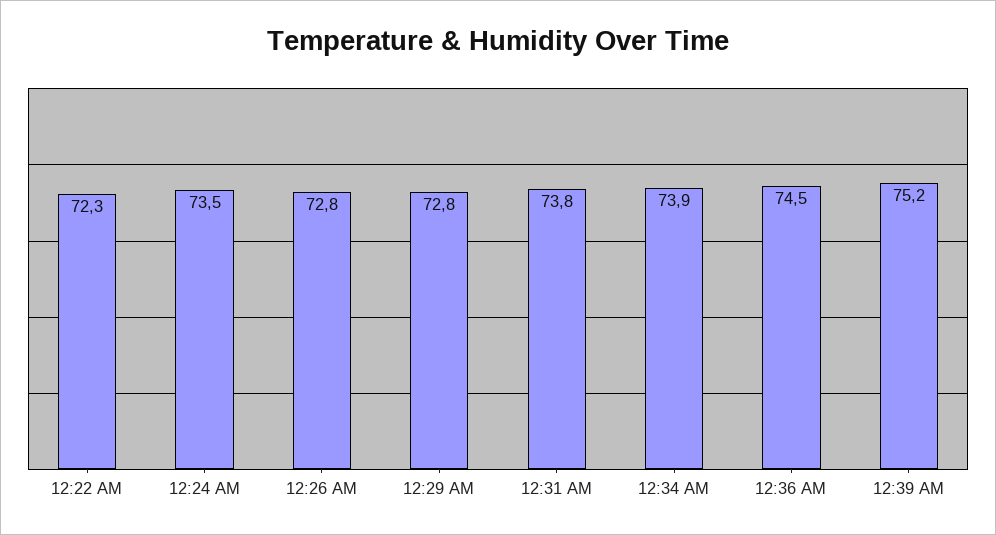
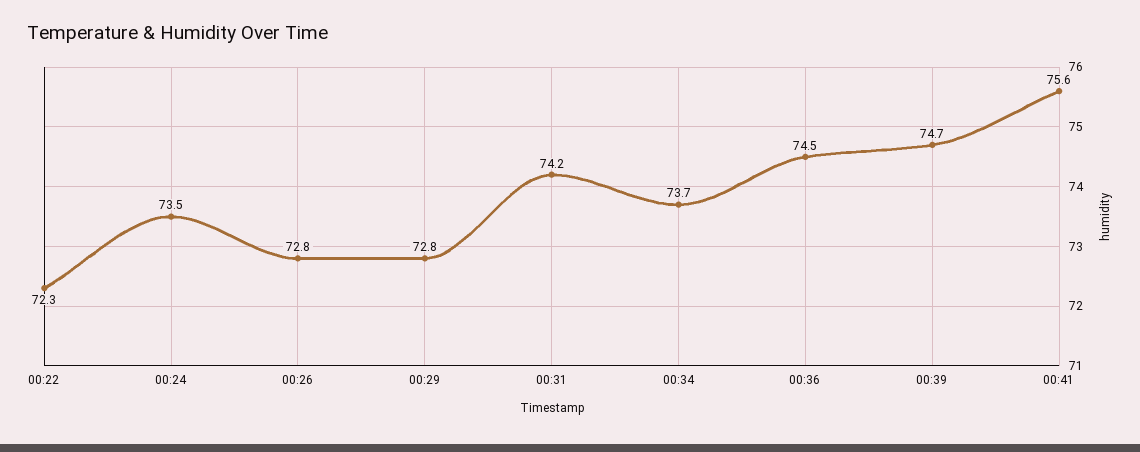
12:31 AM: 73.8 -> 74.2
12:34 AM: 73.9 -> 73.7
12:39 AM: 75.2 -> 74.7
00:41: none -> 75.6

